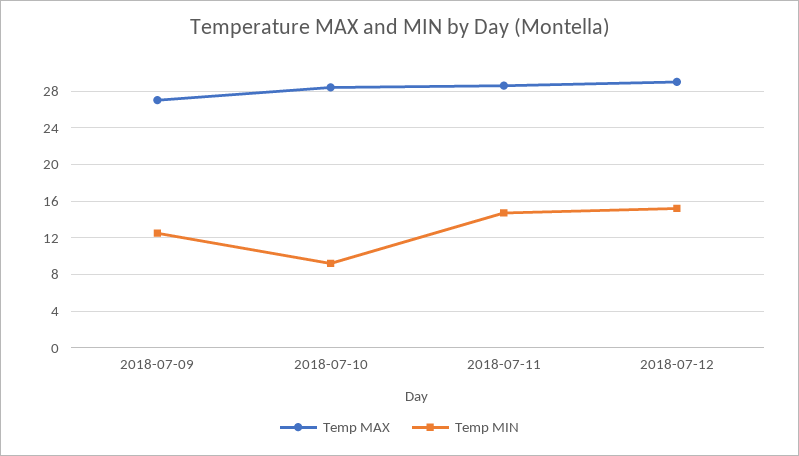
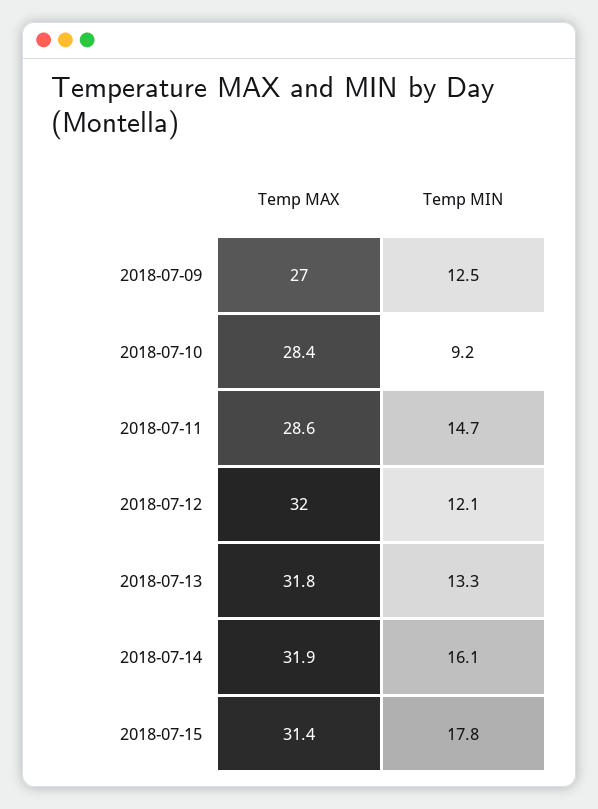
Temp MAX, 2018-07-12: 29 -> 32
Temp MIN, 2018-07-12: 15 -> 12.1
Temp MAX, 2018-07-13: none -> 31.8
Temp MIN, 2018-07-13: none -> 13.3
Temp MAX, 2018-07-14: none -> 31.9
Temp MIN, 2018-07-14: none -> 16.1
Temp MAX, 2018-07-15: none -> 31.4
Temp MIN, 2018-07-15: none -> 17.8

